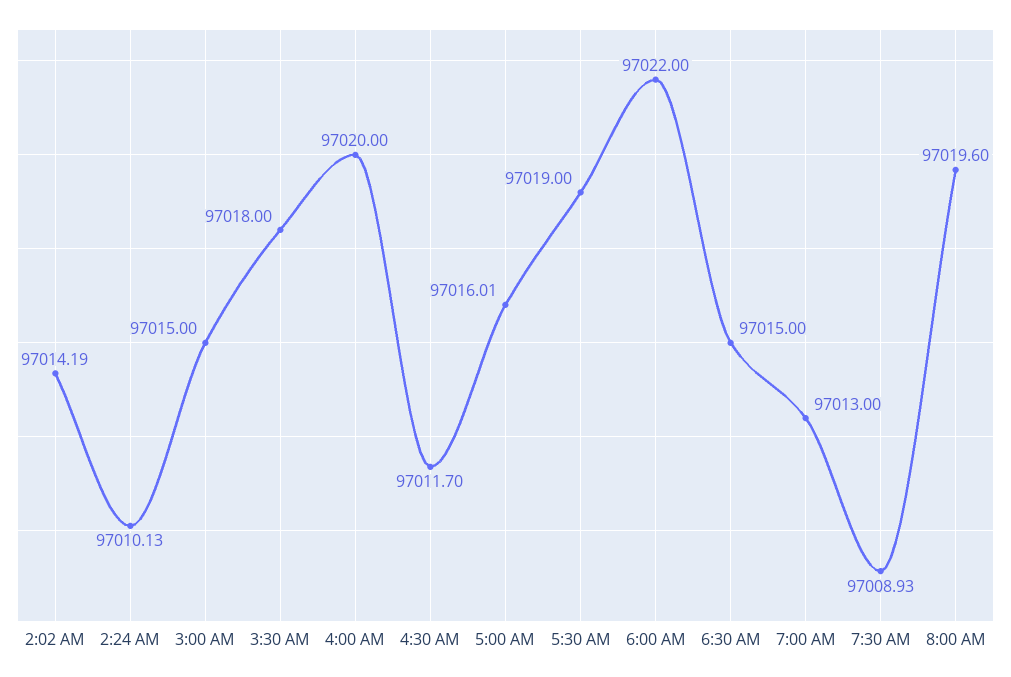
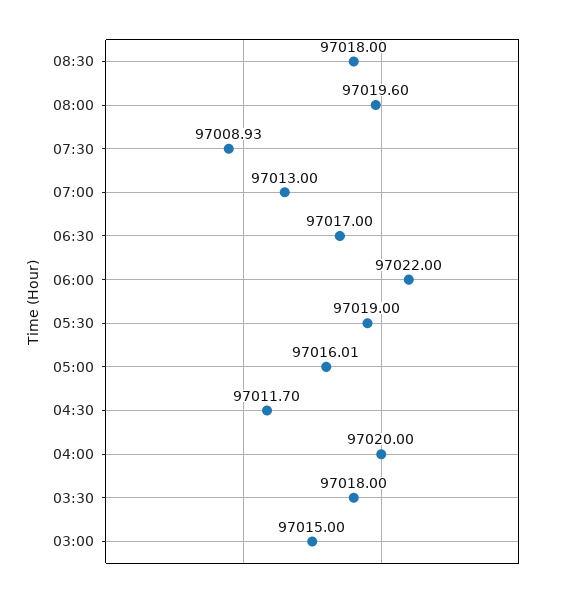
2:02 AM: 97014.19 -> none
2:24 AM: 97010.13 -> none
6:30 AM: 97015 -> 97017
08:30: none -> 97018

